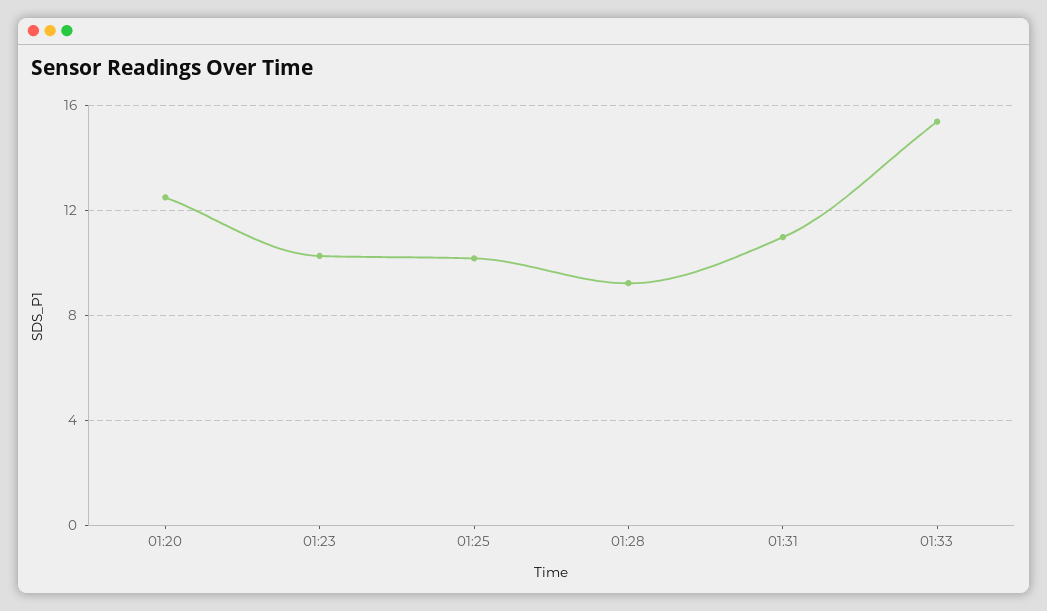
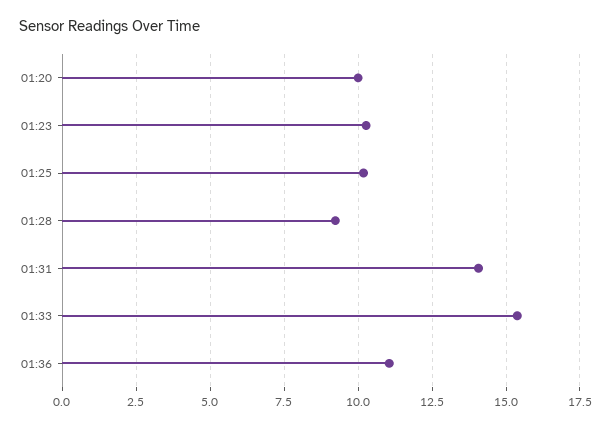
01:20: 12.5 -> 10
01:31: 11 -> 14
01:36: none -> 11

